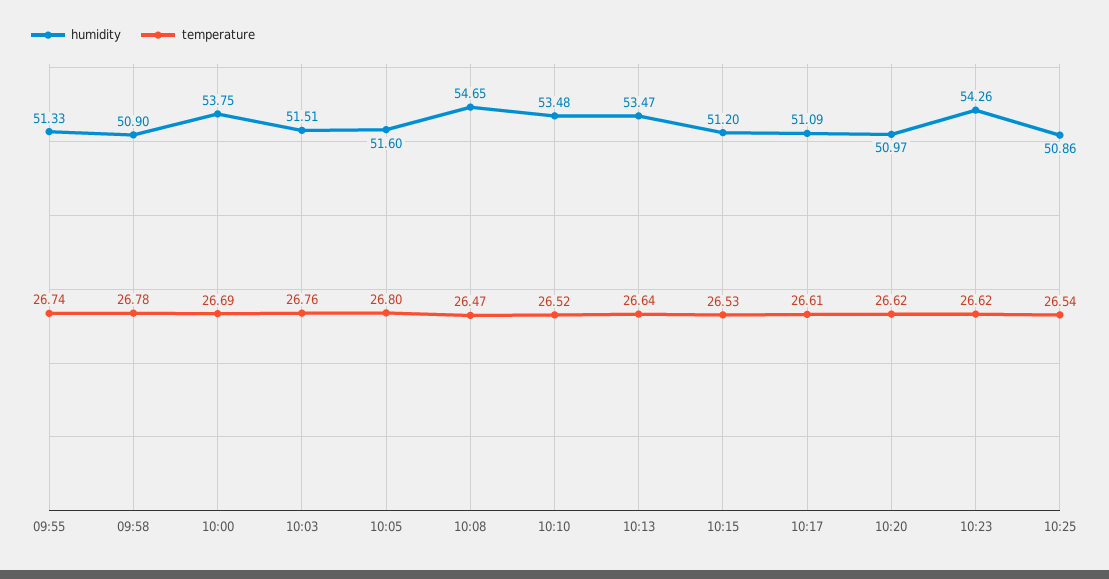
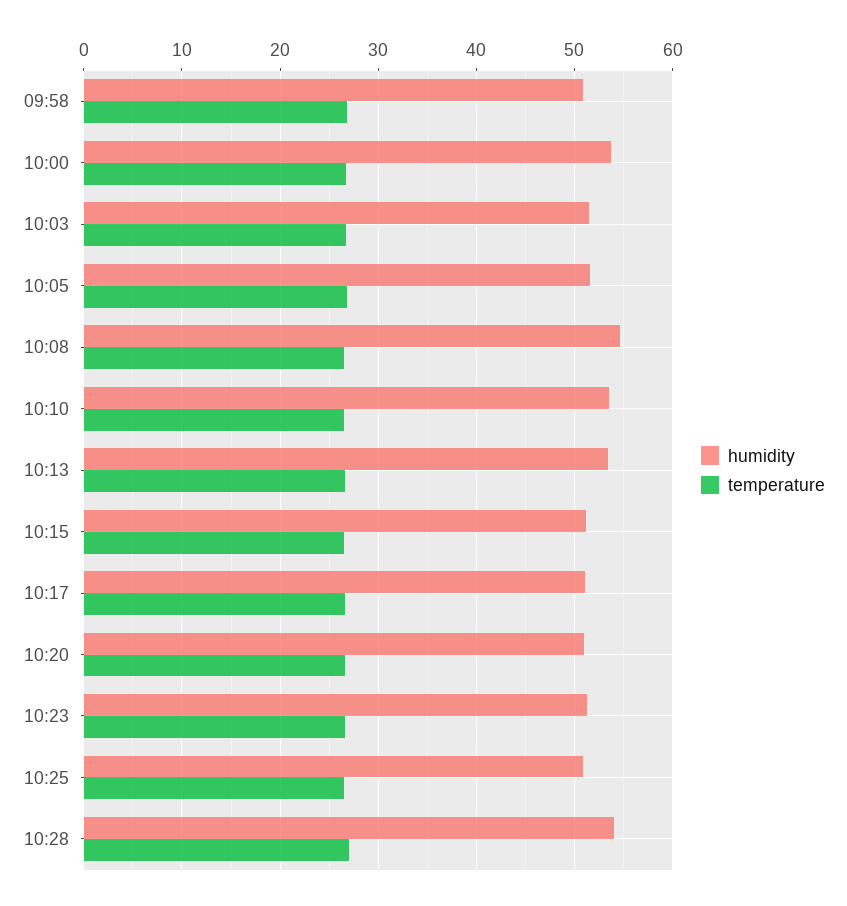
humidity, 09:55: 51.33 -> none
temperature, 09:55: 26.74 -> none
humidity, 10:23: 54.26 -> 51
humidity, 10:28: none -> 54
temperature, 10:28: none -> 27

